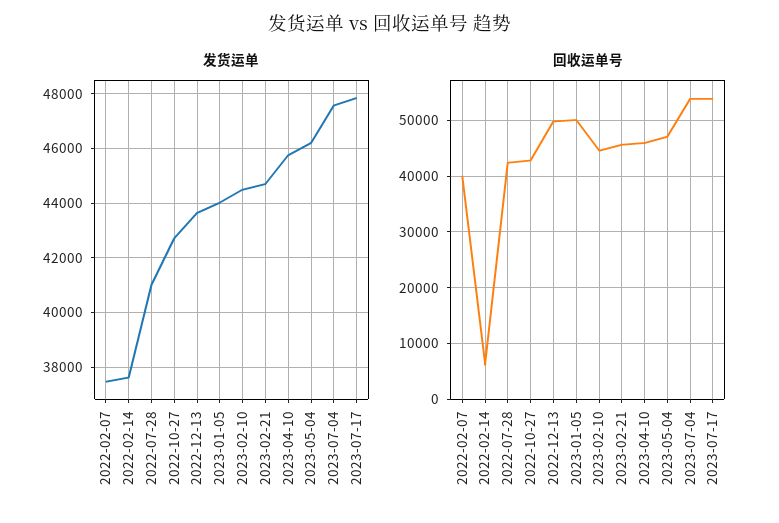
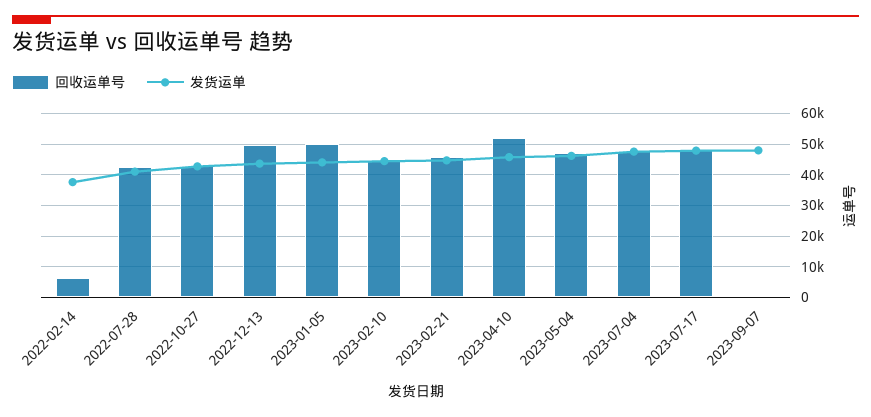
发货运单, 2022-02-07: 37500 -> none
回收运单号, 2022-02-07: 40000 -> none
回收运单号, 2023-04-10: 46000 -> 52000
回收运单号, 2023-07-04: 54000 -> 48000
回收运单号, 2023-07-17: 54000 -> 48000
回收运单号, 2023-09-07: none -> 0
发货运单, 2023-09-07: none -> 48000

